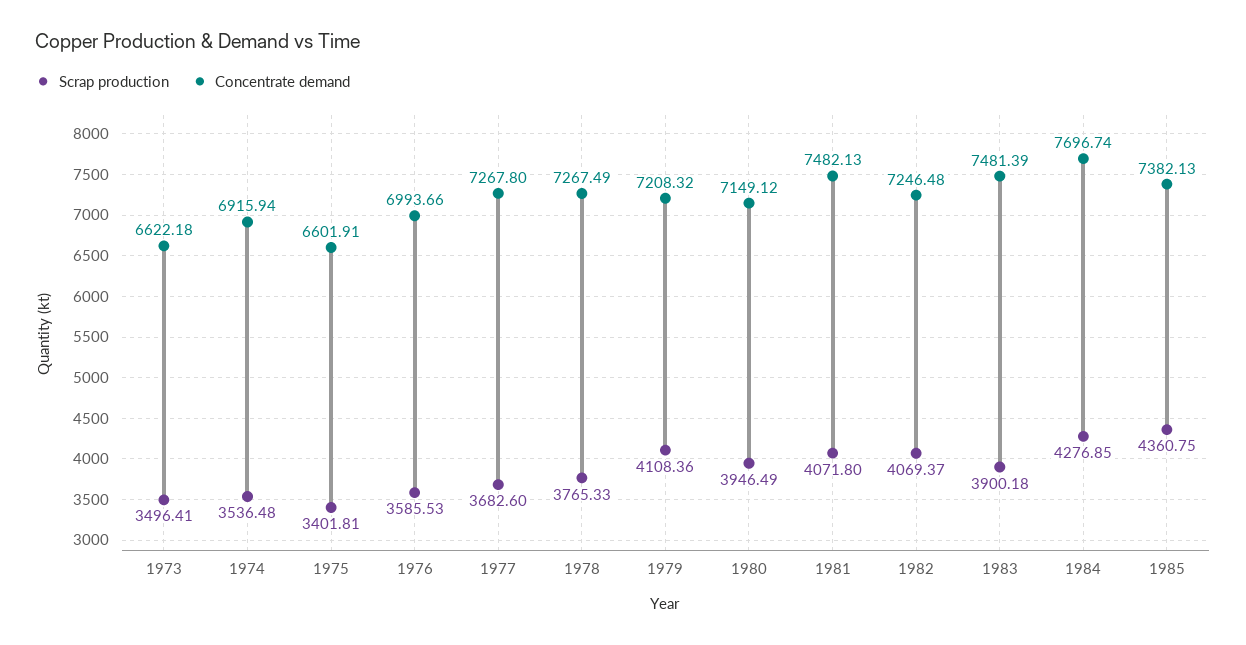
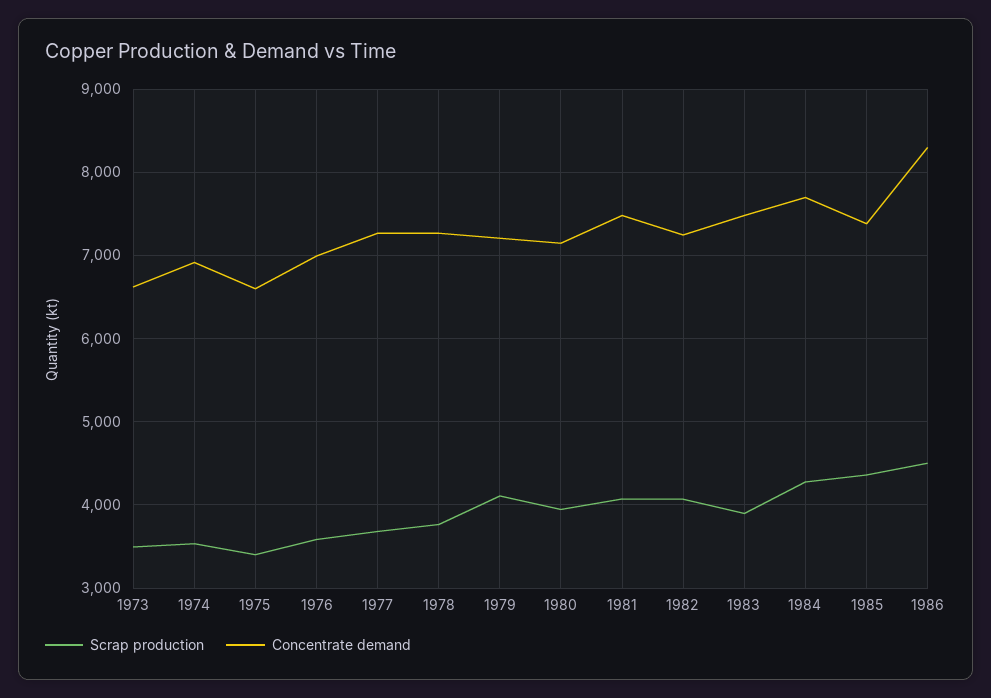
Scrap production, 1986: none -> 4500
Concentrate demand, 1986: none -> 8300

